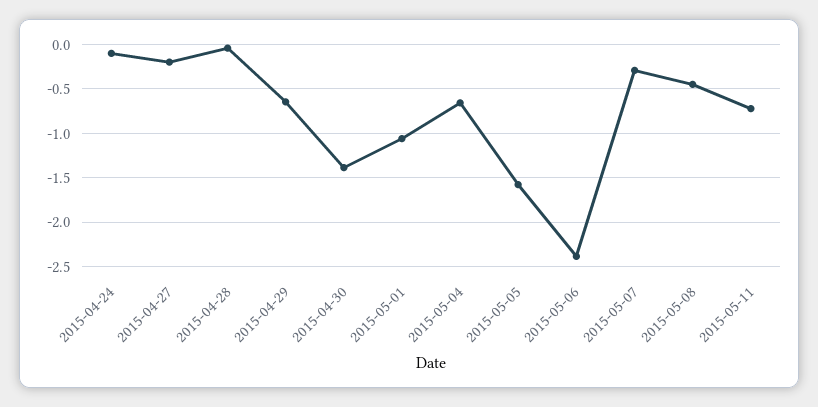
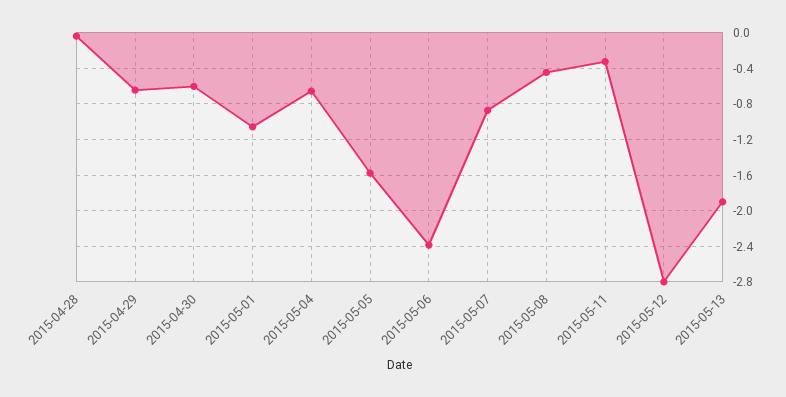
2015-04-24: -0.1 -> none
2015-04-27: -0.2 -> none
2015-04-30: -1.4 -> -0.6
2015-05-07: -0.3 -> -0.9
2015-05-11: -0.7 -> -0.3
2015-05-12: none -> -2.8
2015-05-13: none -> -1.9

